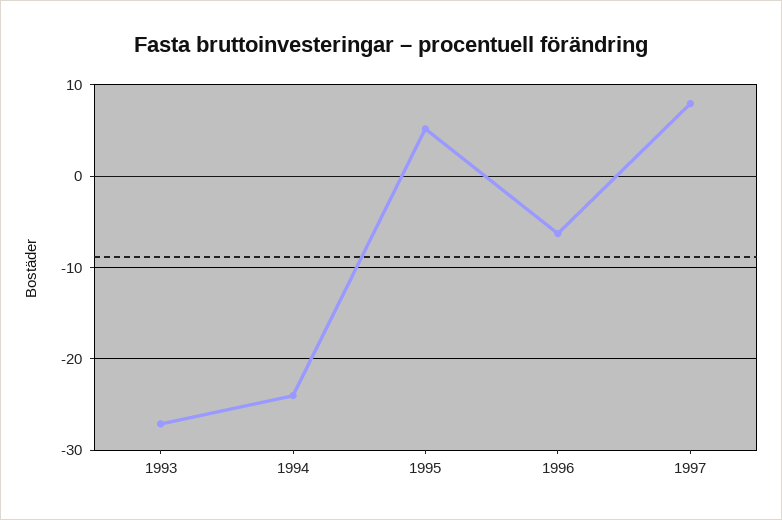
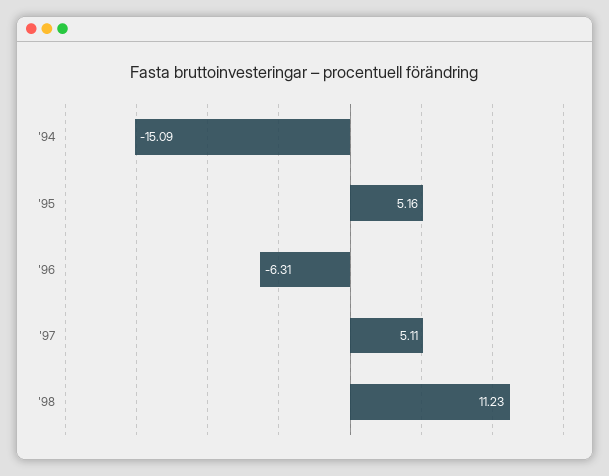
1993: -27 -> none
1994: -24 -> -15.09
1997: 8 -> 5.11
'98: none -> 11.23

